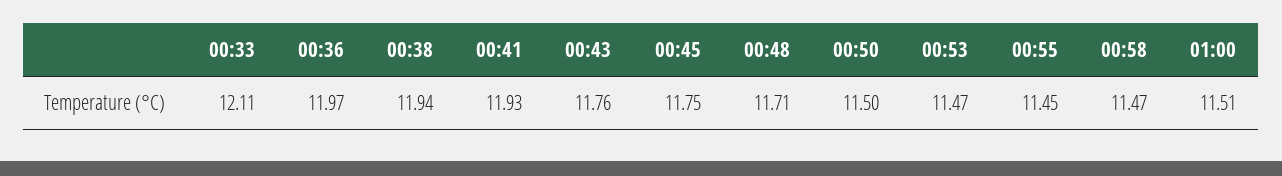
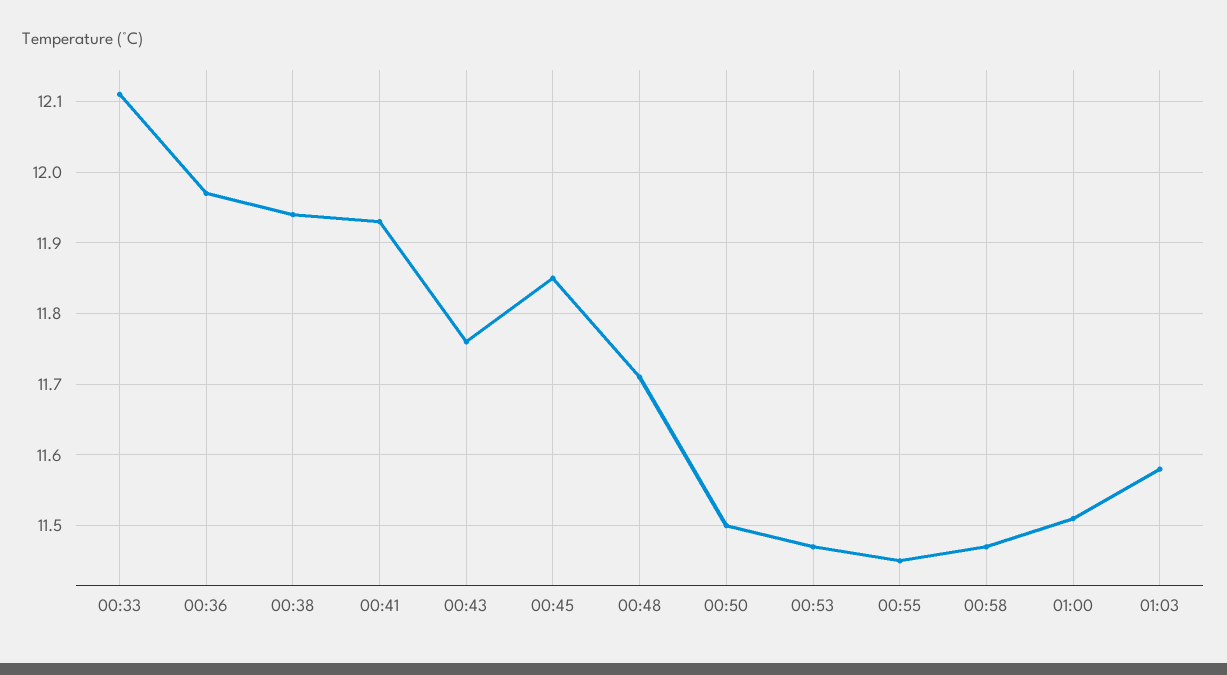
00:45: 11.75 -> 11.85
01:03: none -> 11.58

